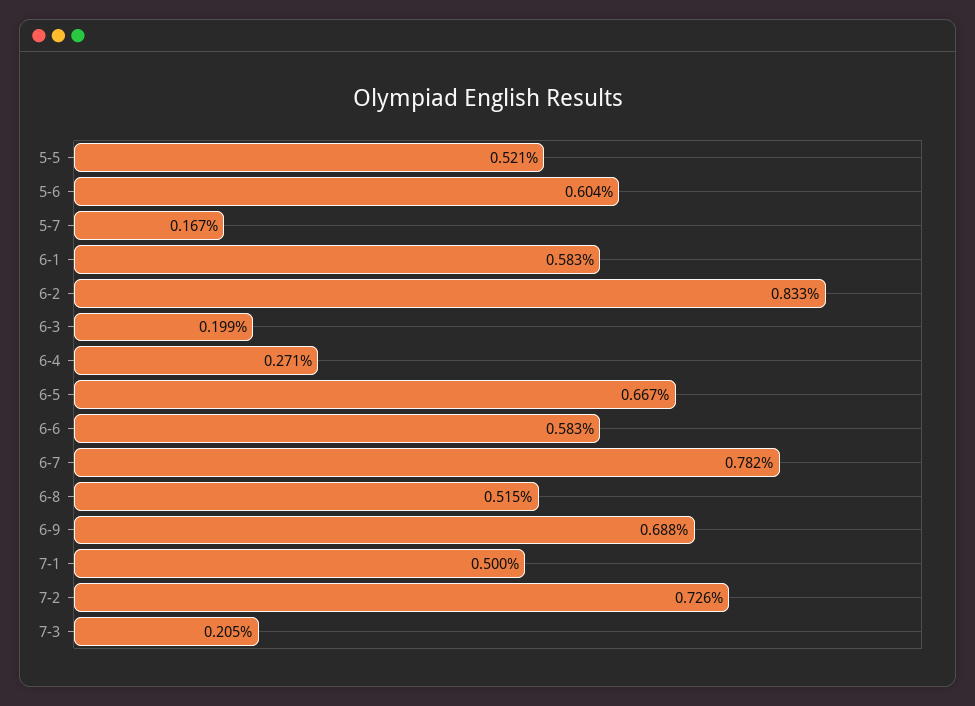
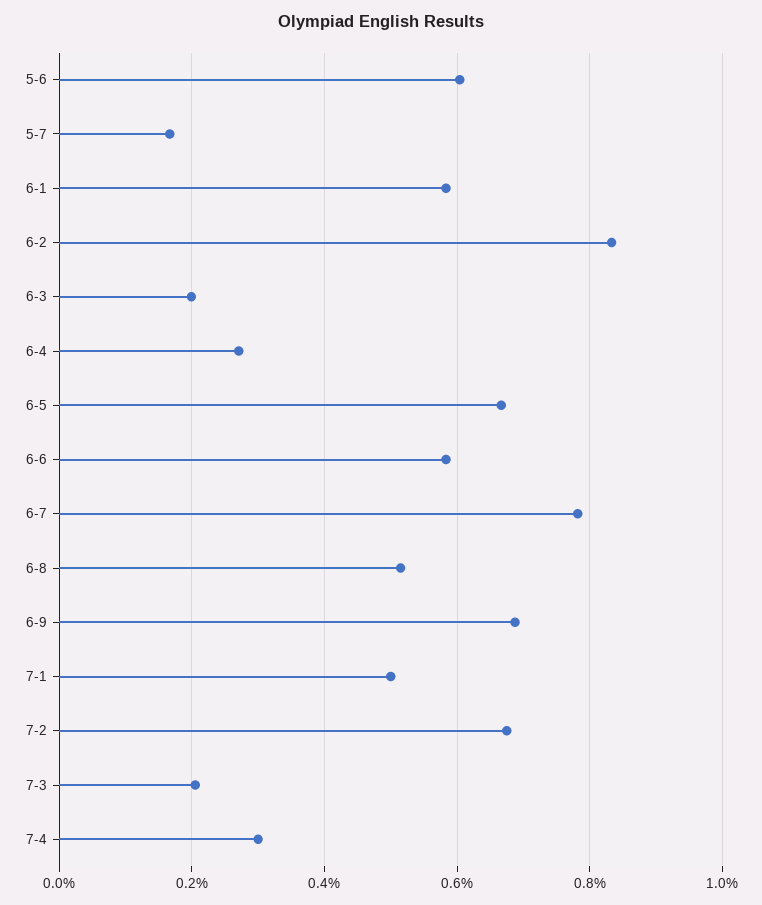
5-5: 0.521 -> none
7-2: 0.726 -> 0.68
7-4: none -> 0.3

